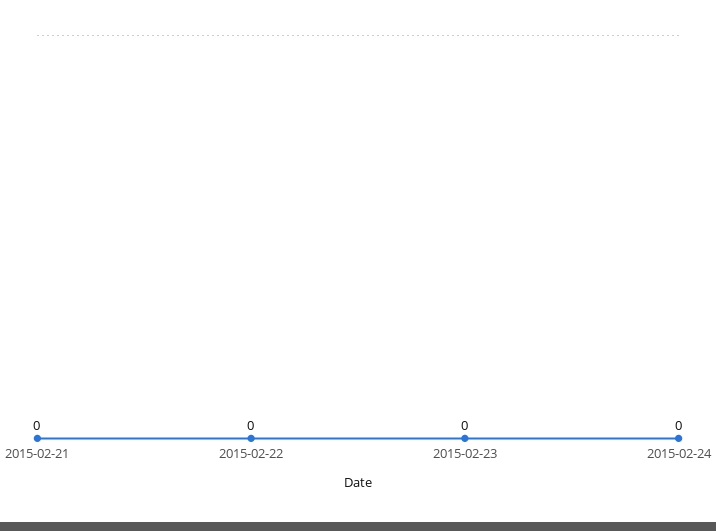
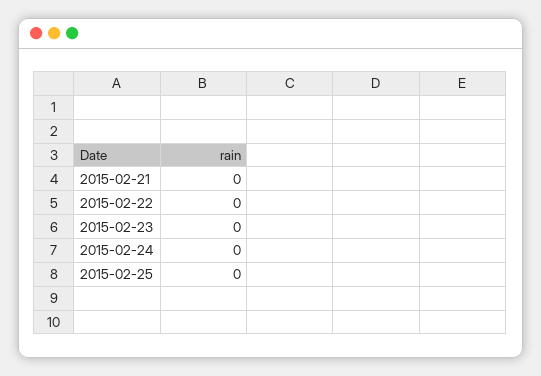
2015-02-25: none -> 0

